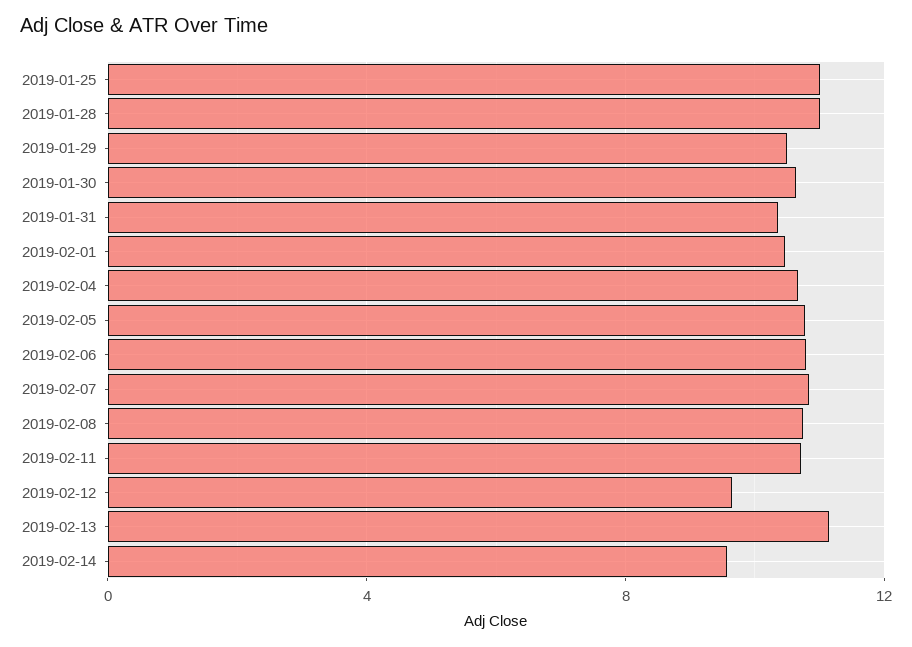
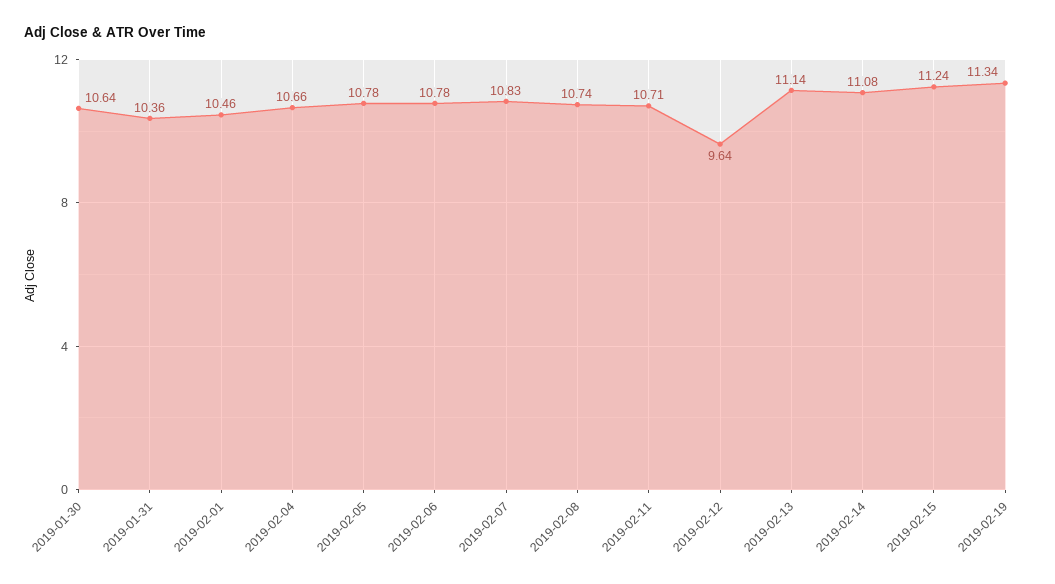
2019-01-25: 11 -> none
2019-01-28: 11 -> none
2019-01-29: 10.5 -> none
2019-02-14: 9.5 -> 11.08
2019-02-15: none -> 11.24
2019-02-19: none -> 11.34

